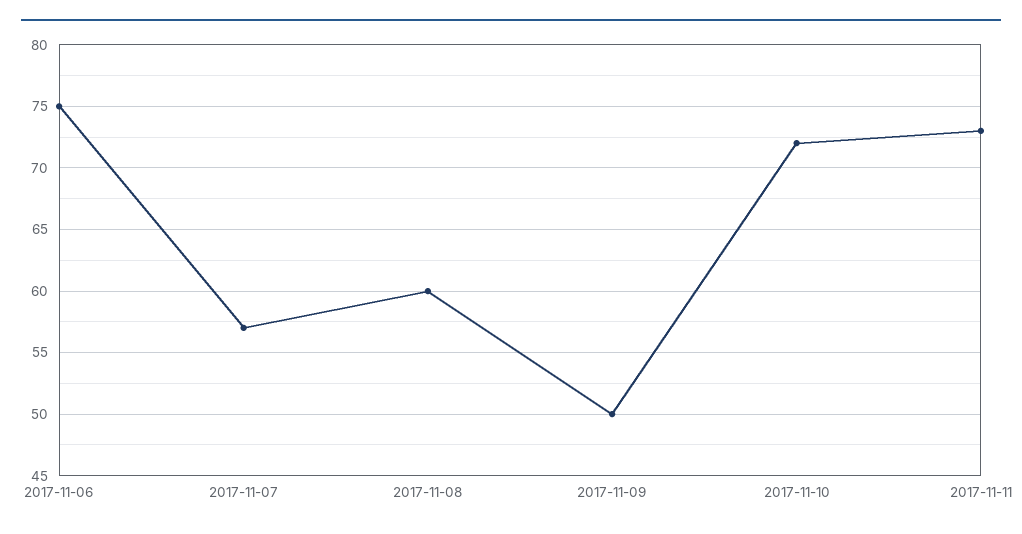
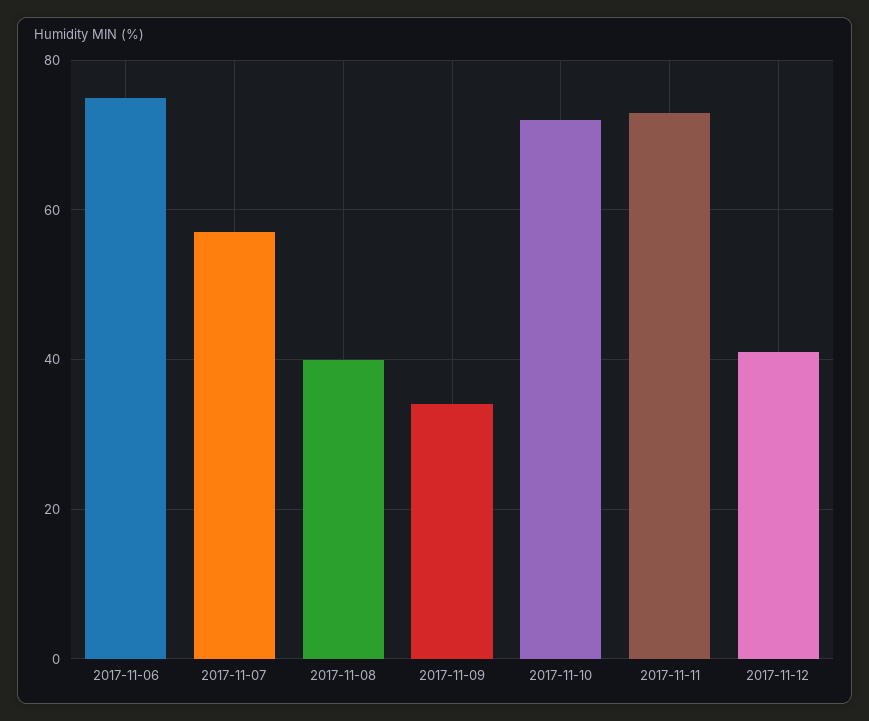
2017-11-08: 60 -> 40
2017-11-09: 50 -> 35
2017-11-12: none -> 40

